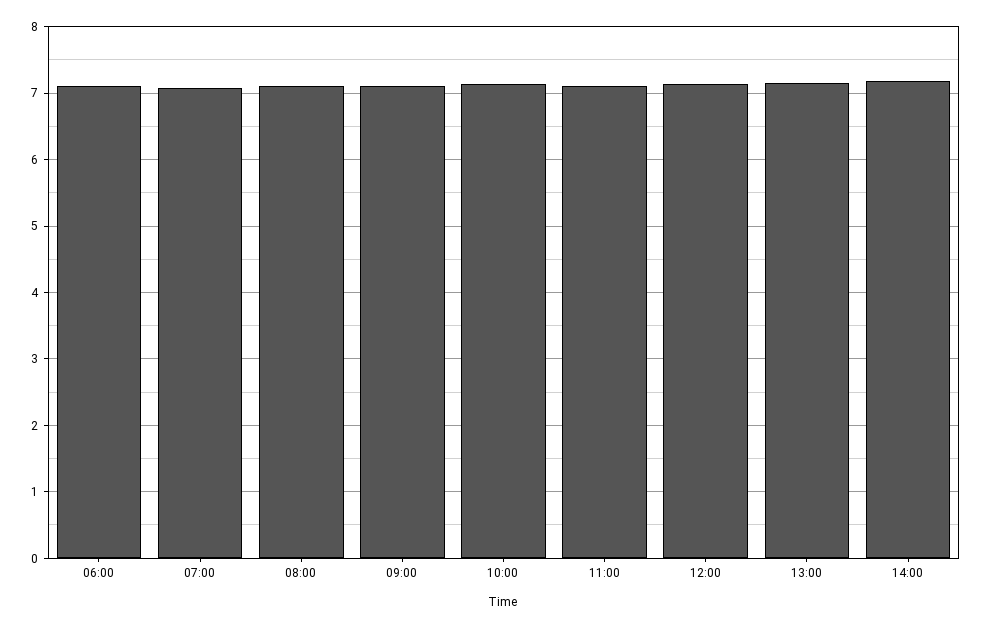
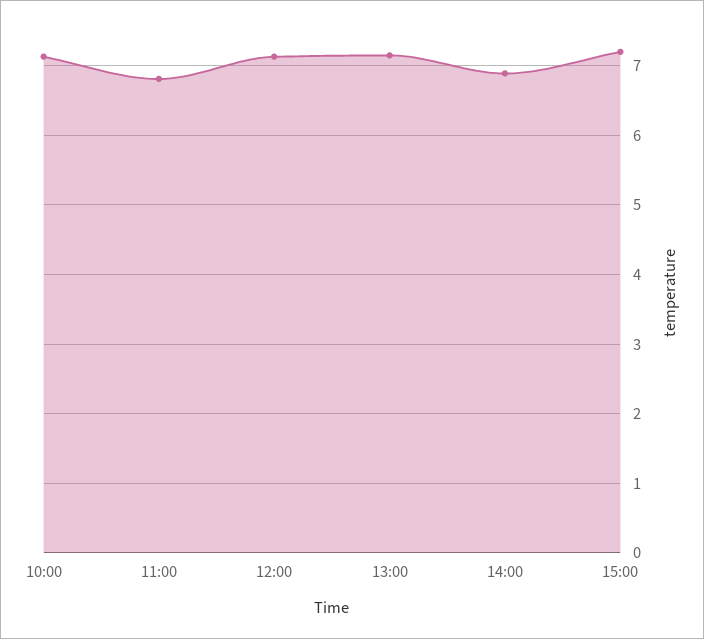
06:00: 7.1 -> none
07:00: 7.1 -> none
08:00: 7.1 -> none
09:00: 7.1 -> none
11:00: 7.1 -> 6.8
14:00: 7.2 -> 6.9
15:00: none -> 7.2

